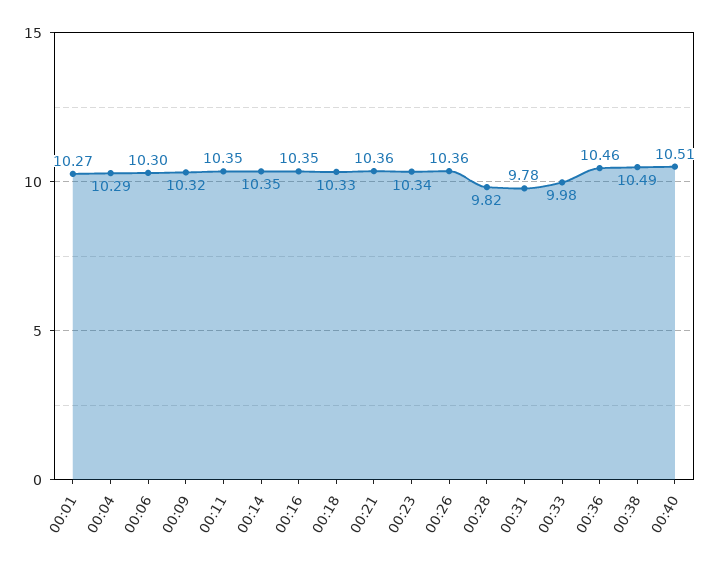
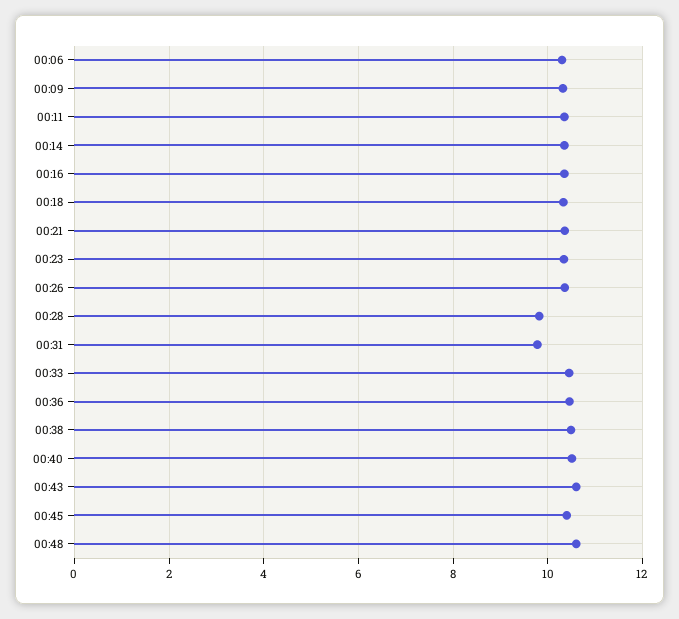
00:01: 10.27 -> none
00:04: 10.29 -> none
00:33: 9.98 -> 10.4
00:43: none -> 10.6
00:45: none -> 10.4
00:48: none -> 10.6

